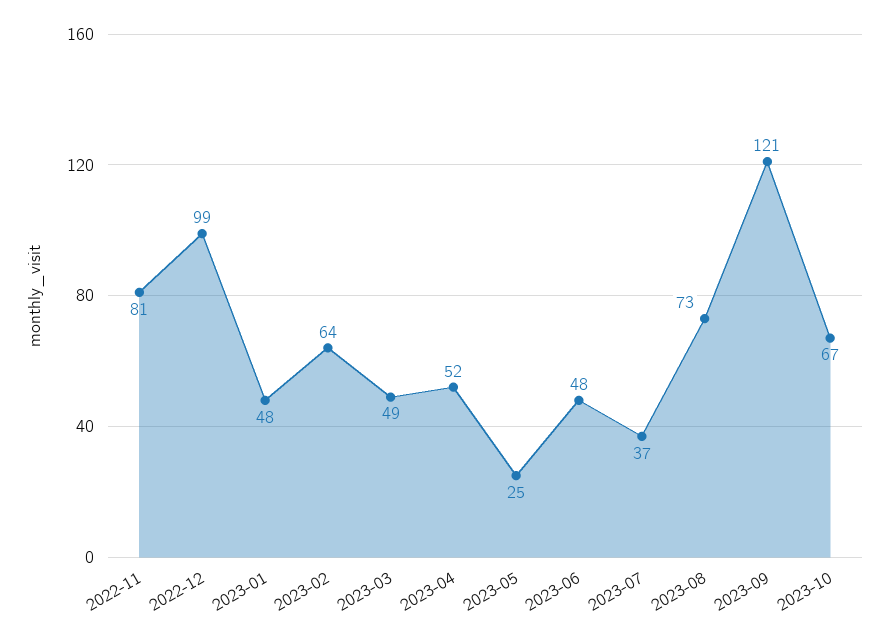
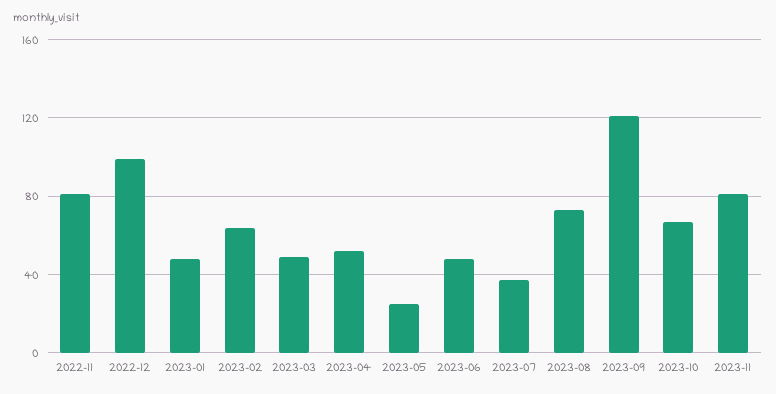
2023-11: none -> 80

